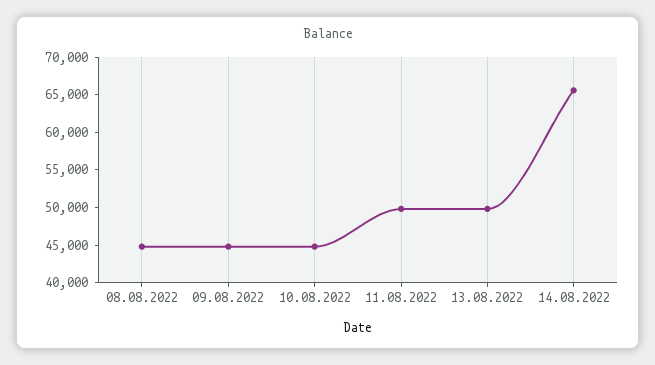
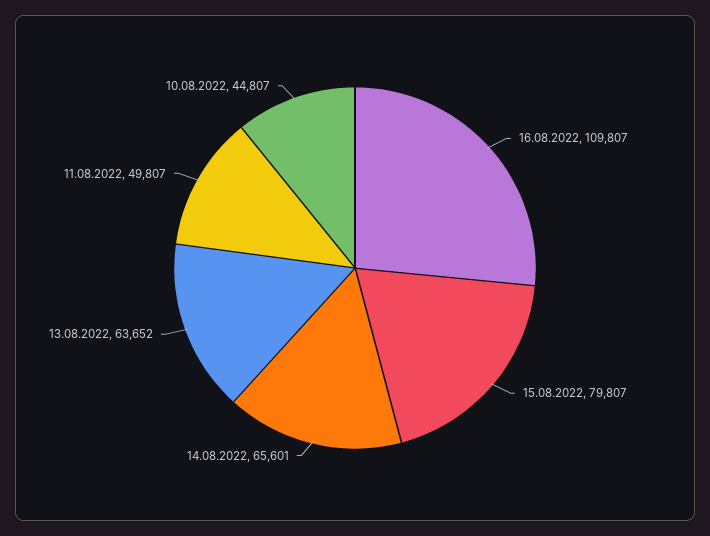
08.08.2022: 45000 -> none
09.08.2022: 45000 -> none
13.08.2022: 50000 -> 63652
16.08.2022: none -> 109807
15.08.2022: none -> 79807

